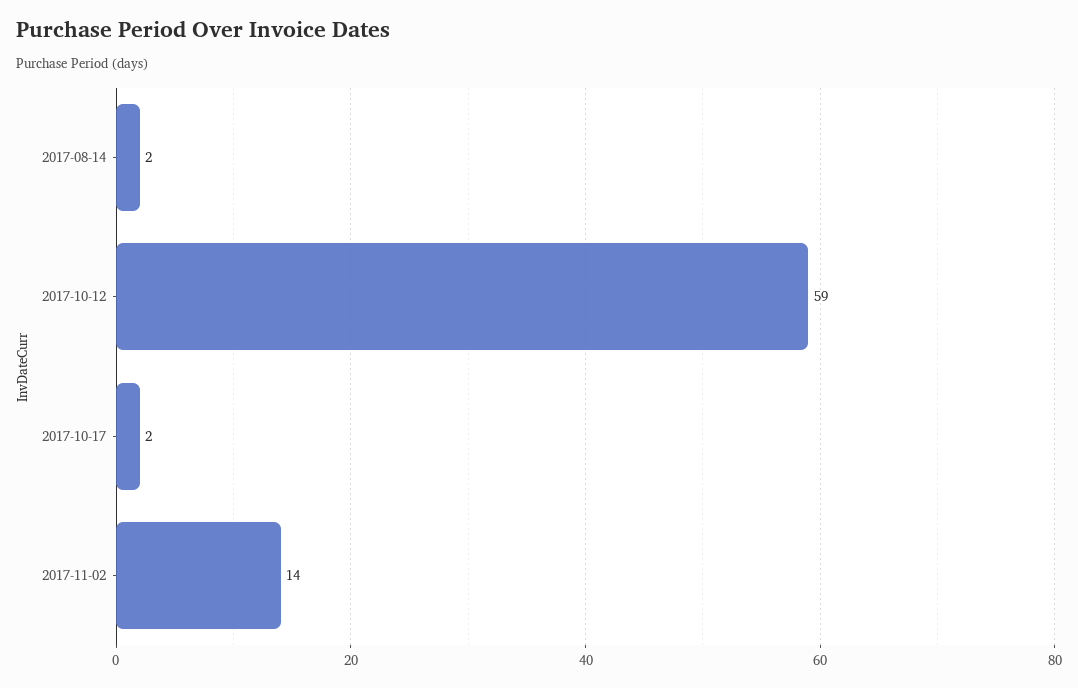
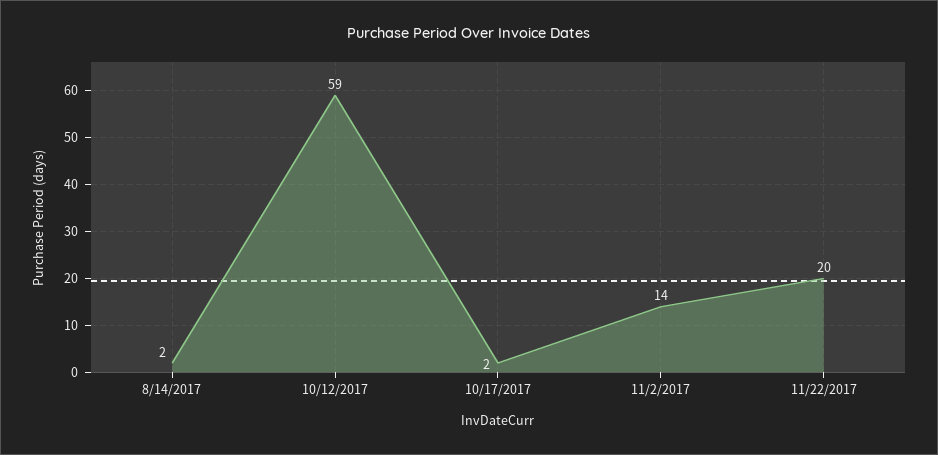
11/22/2017: none -> 20

